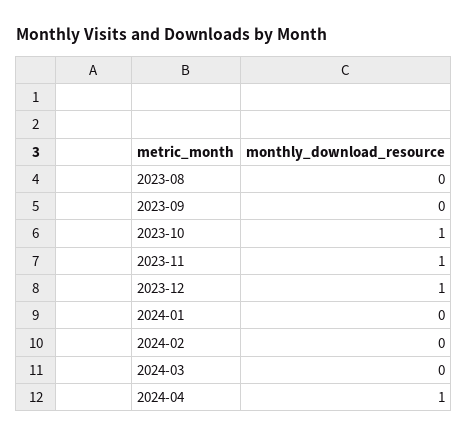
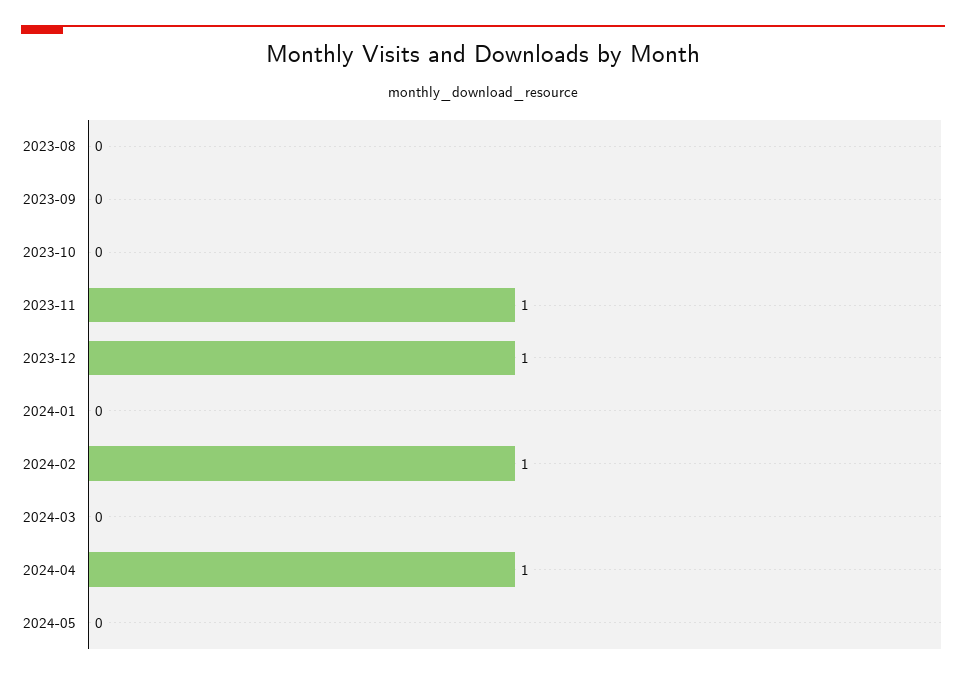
2023-10: 1 -> 0
2024-02: 0 -> 1
2024-05: none -> 0

